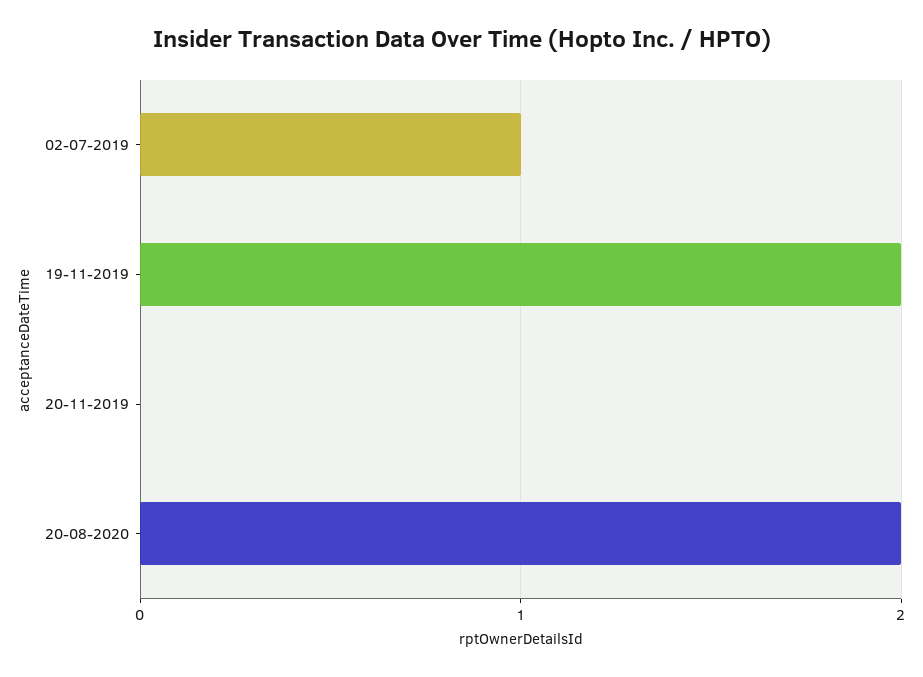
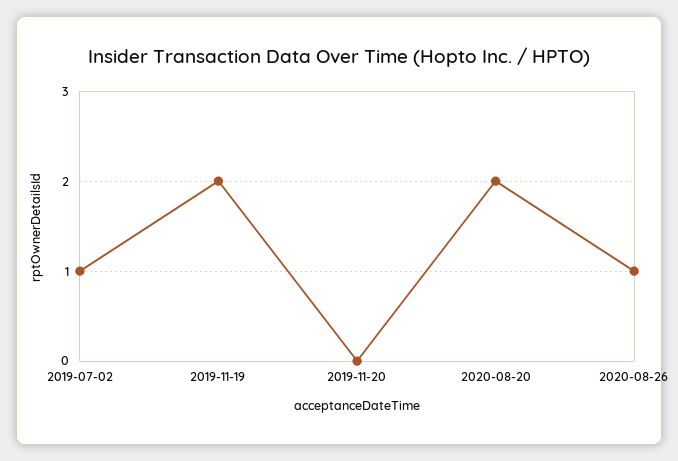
2020-08-26: none -> 1

